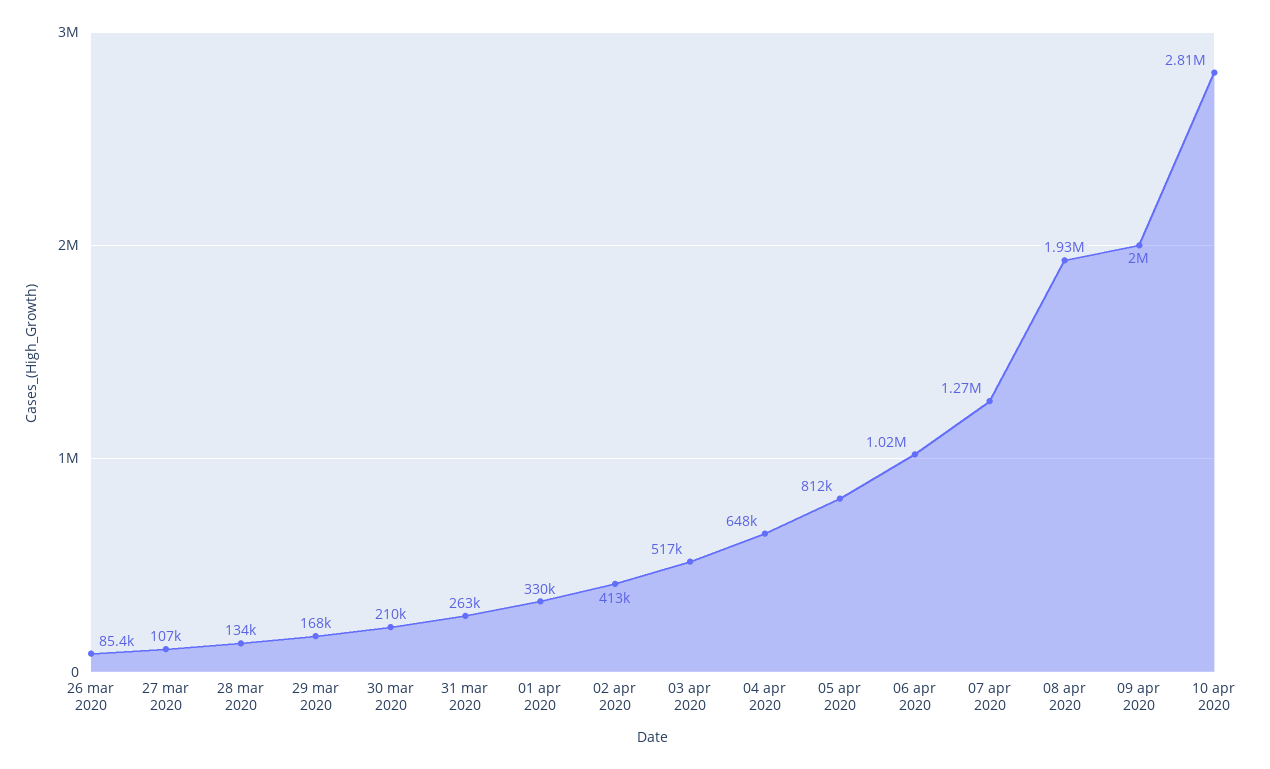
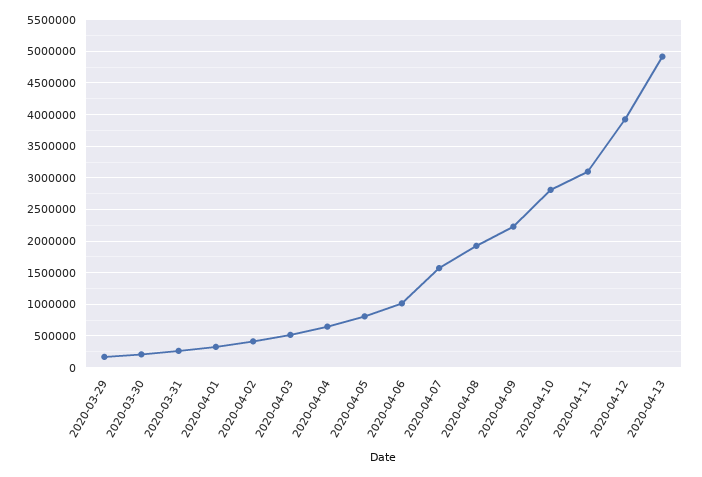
26 mar 2020: 85400 -> none
27 mar 2020: 107000 -> none
28 mar 2020: 134000 -> none
07 apr 2020: 1270000 -> 1600000
09 apr 2020: 2000000 -> 2200000
2020-04-11: none -> 3100000
2020-04-12: none -> 3900000
2020-04-13: none -> 4900000

